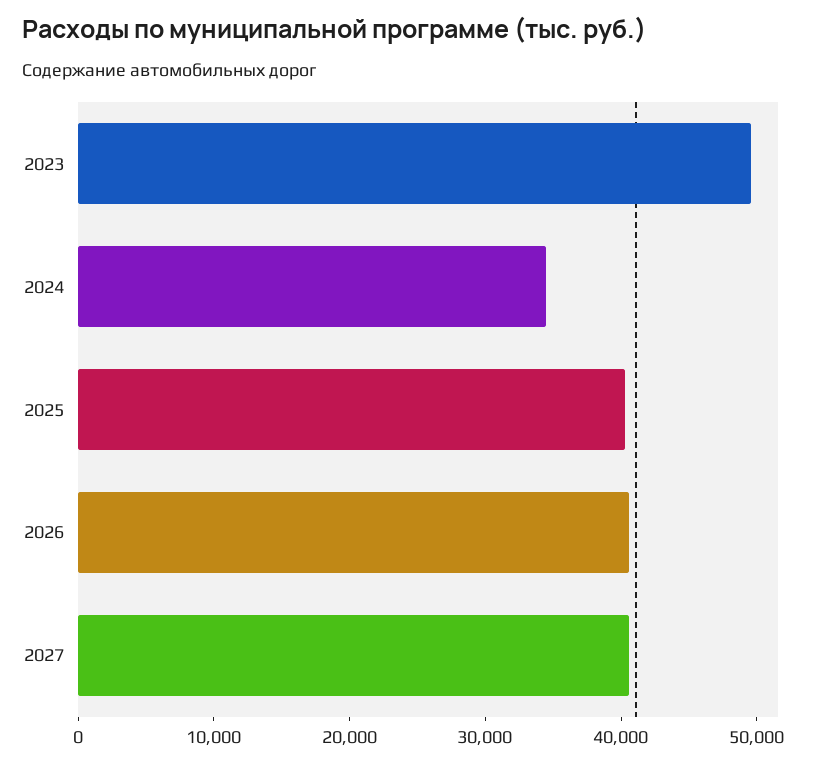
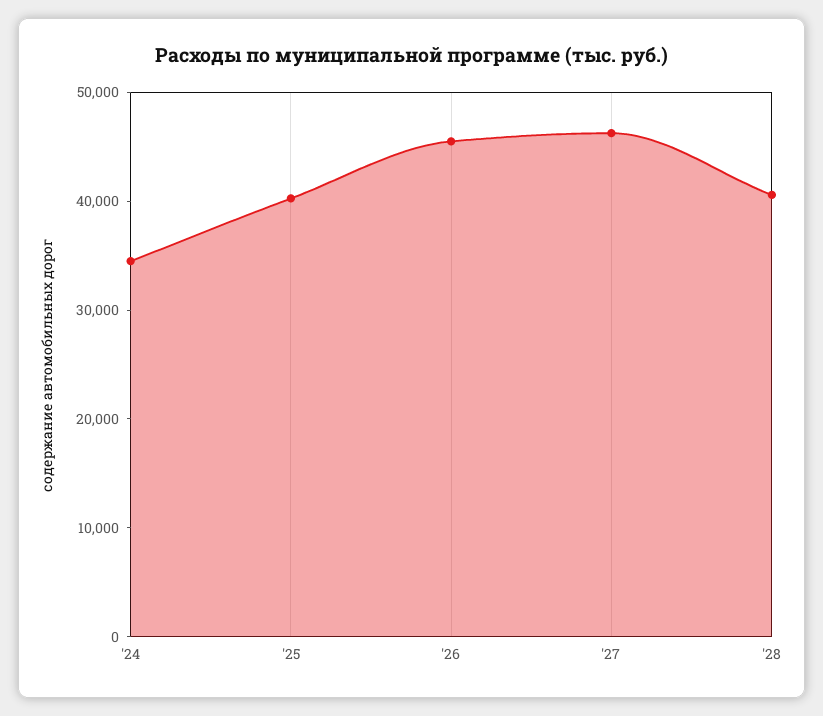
2023: 50000 -> none
2026: 40000 -> 46000
2027: 40000 -> 46000
'28: none -> 40000

